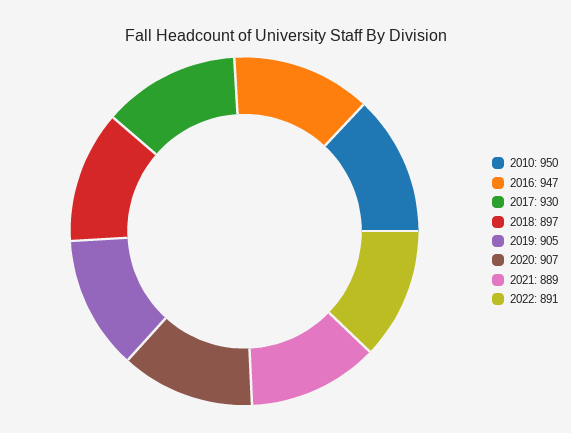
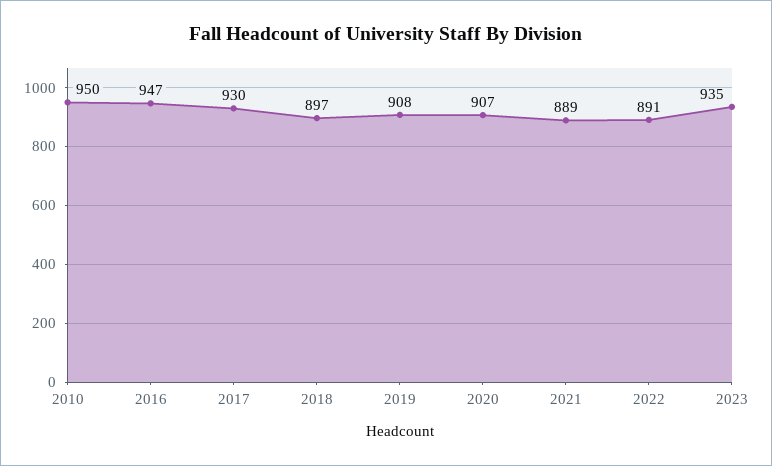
2019: 905 -> 908
2023: none -> 935

